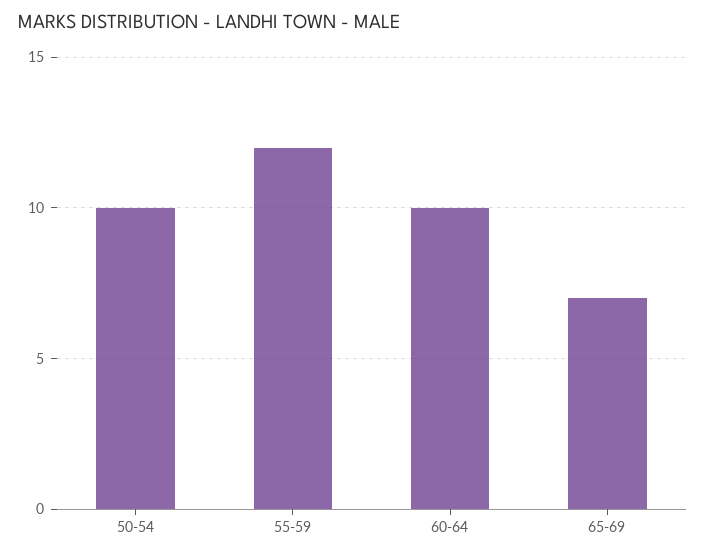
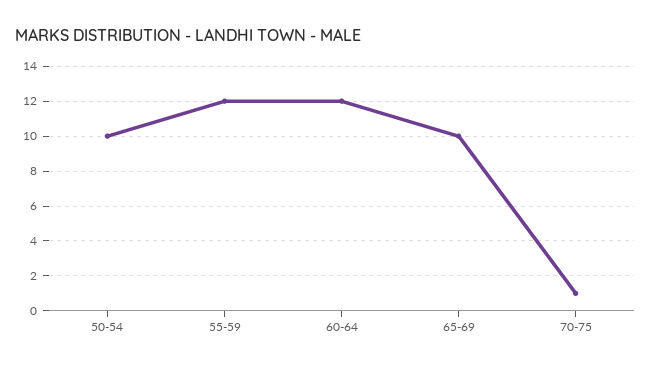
60-64: 10 -> 12
65-69: 7 -> 10
70-75: none -> 1

